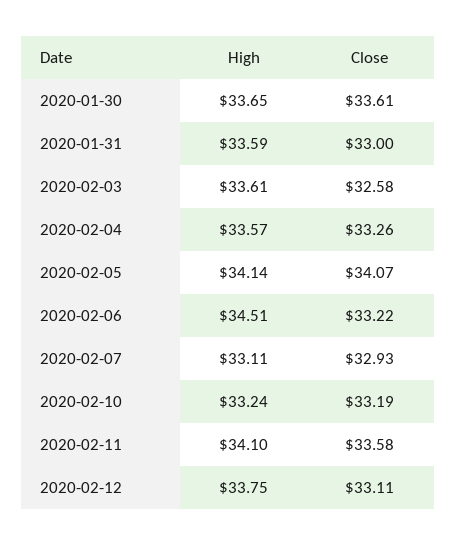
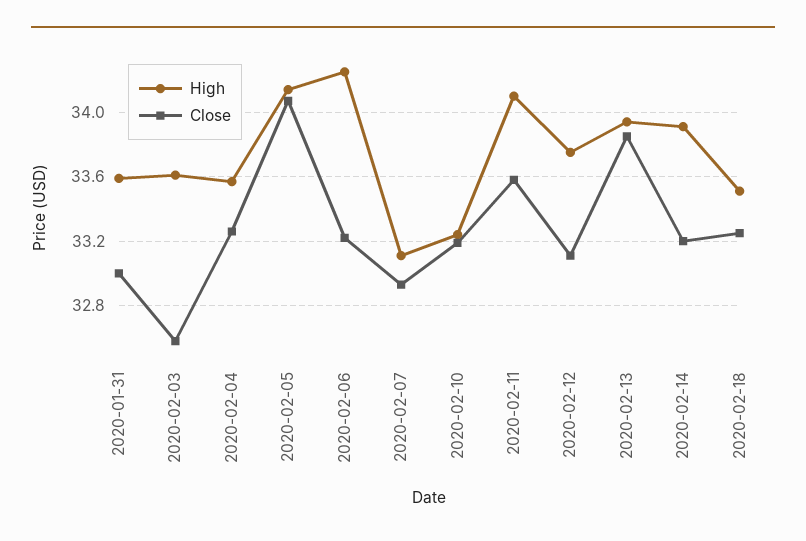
High, 2020-01-30: 33.65 -> none
Close, 2020-01-30: 33.61 -> none
High, 2020-02-06: 34.51 -> 34.25
High, 2020-02-13: none -> 33.95
Close, 2020-02-13: none -> 33.85
High, 2020-02-14: none -> 33.9
Close, 2020-02-14: none -> 33.2
High, 2020-02-18: none -> 33.5
Close, 2020-02-18: none -> 33.25

